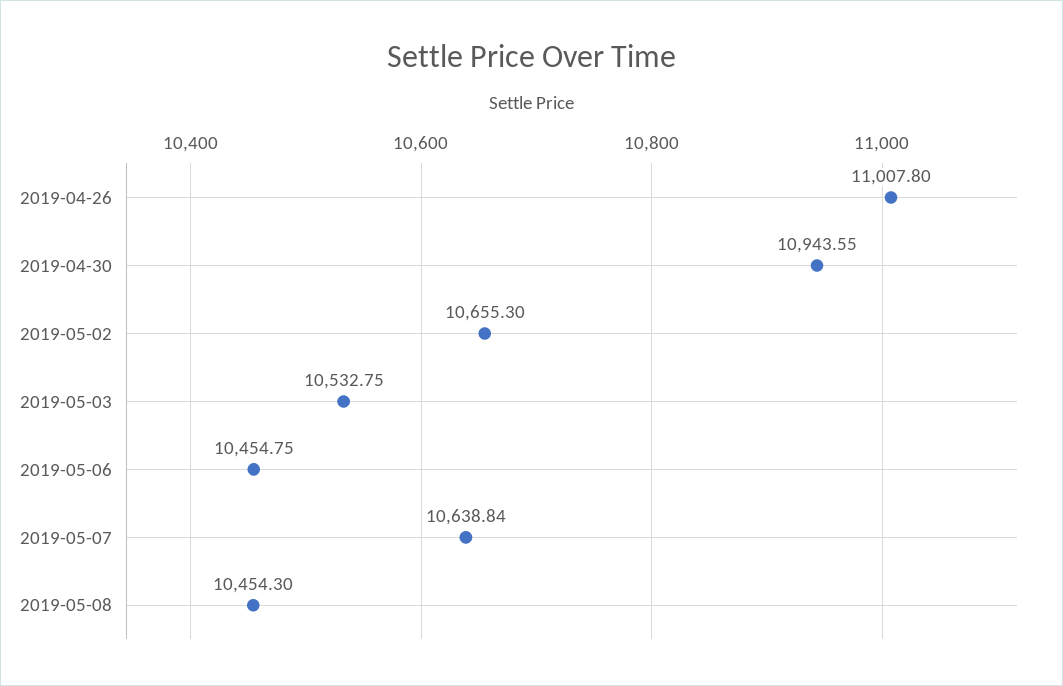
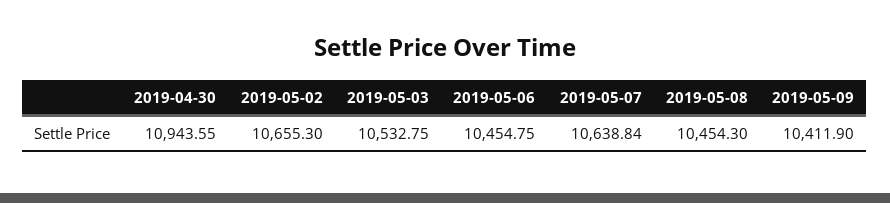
2019-04-26: 11007.8 -> none
2019-05-09: none -> 10411.9

